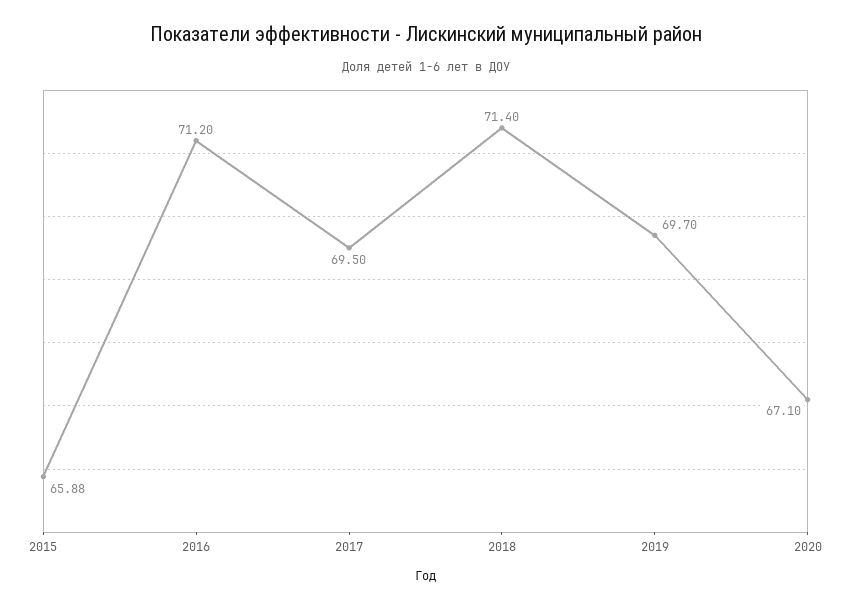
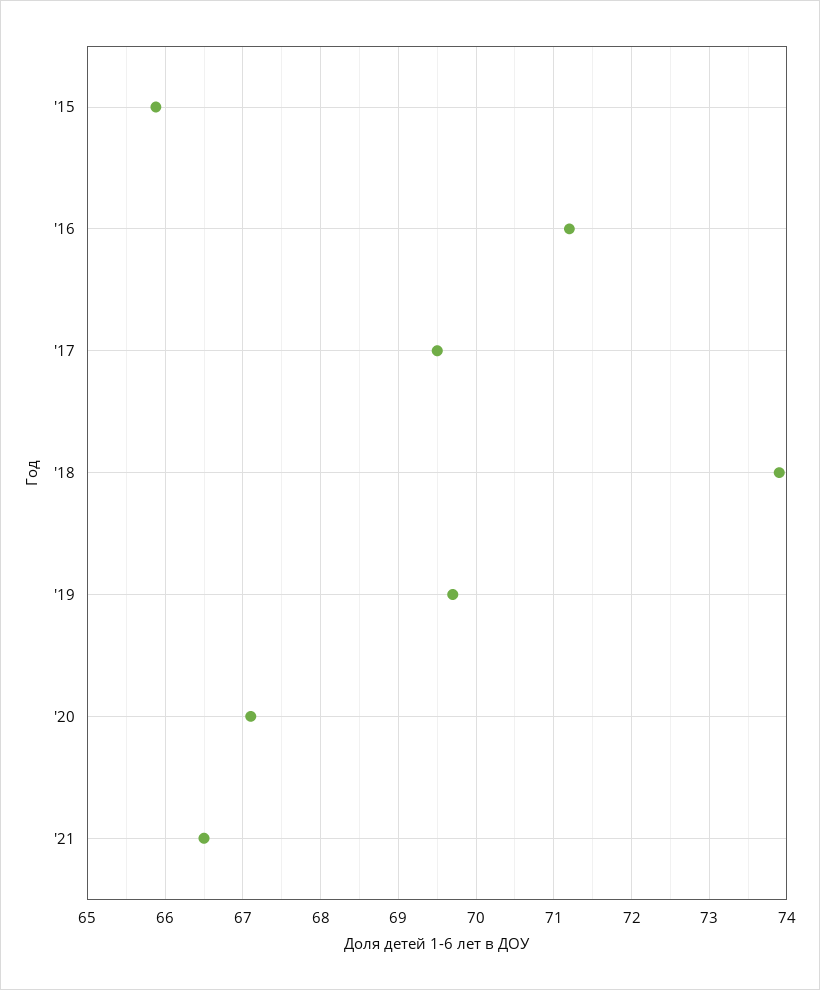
2018: 71.4 -> 73.9
'21: none -> 66.5

